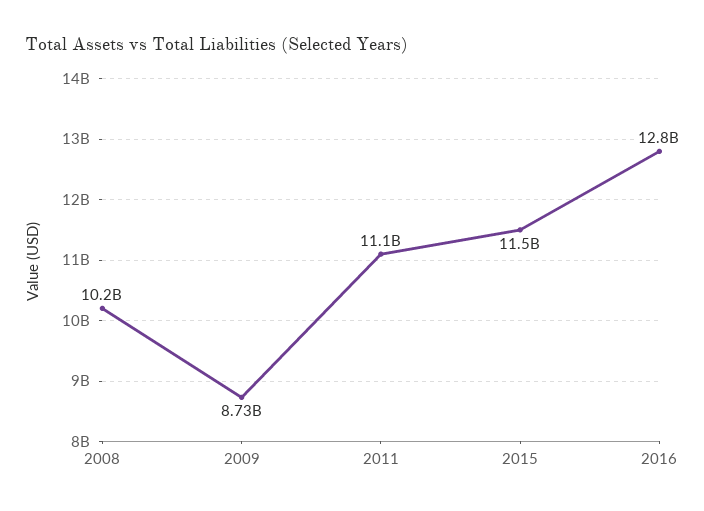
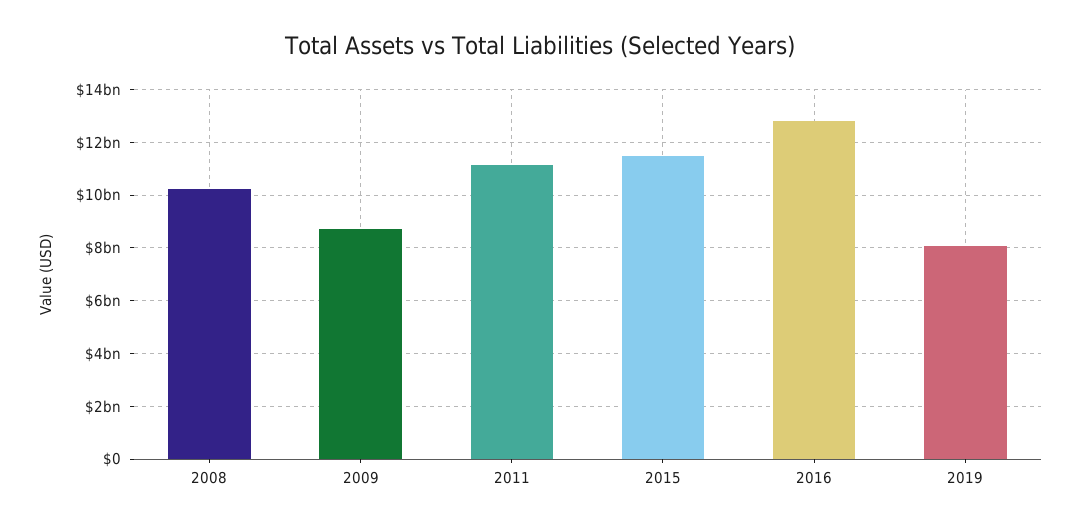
2019: none -> 8000000000

